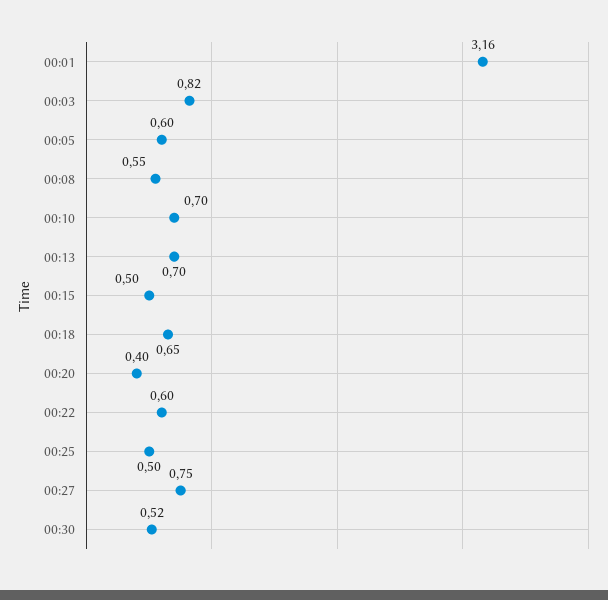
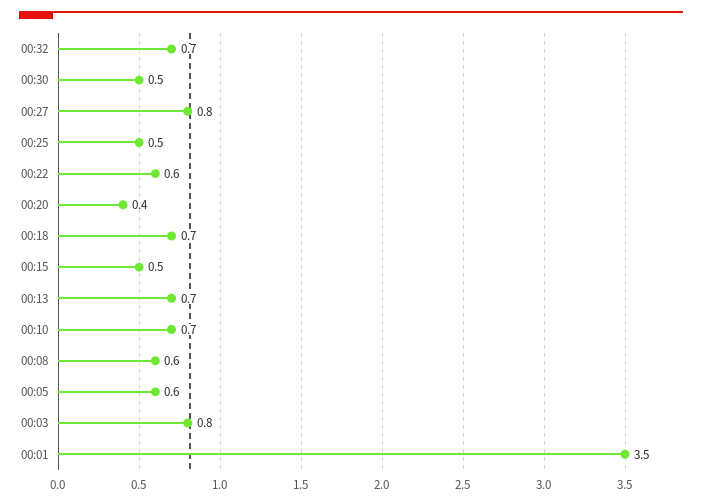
00:01: 3.16 -> 3.5
00:32: none -> 0.7

